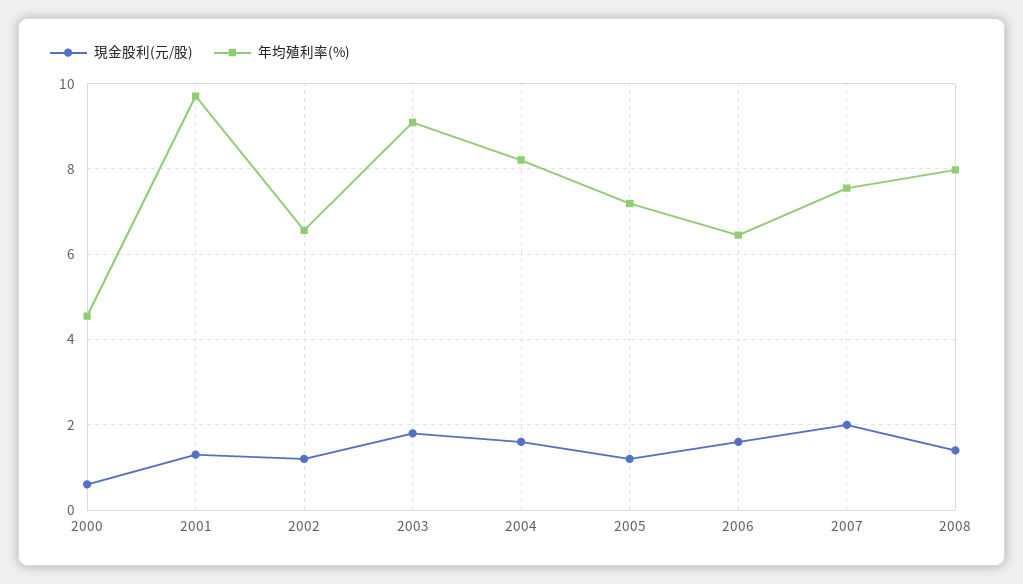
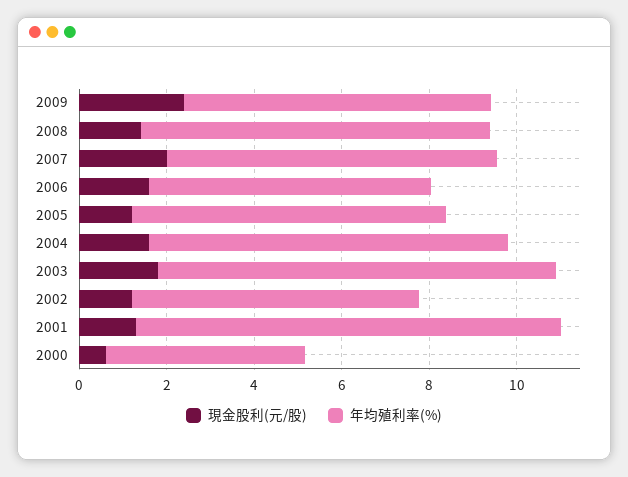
現金股利(元/股), 2009: none -> 2.5
年均殖利率(%), 2009: none -> 7

